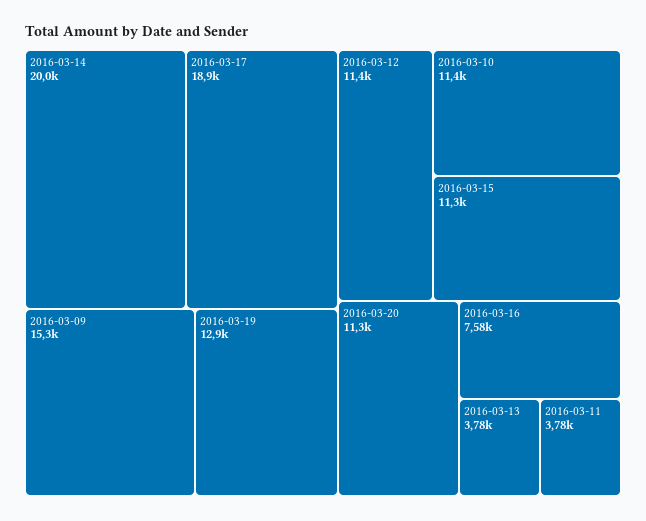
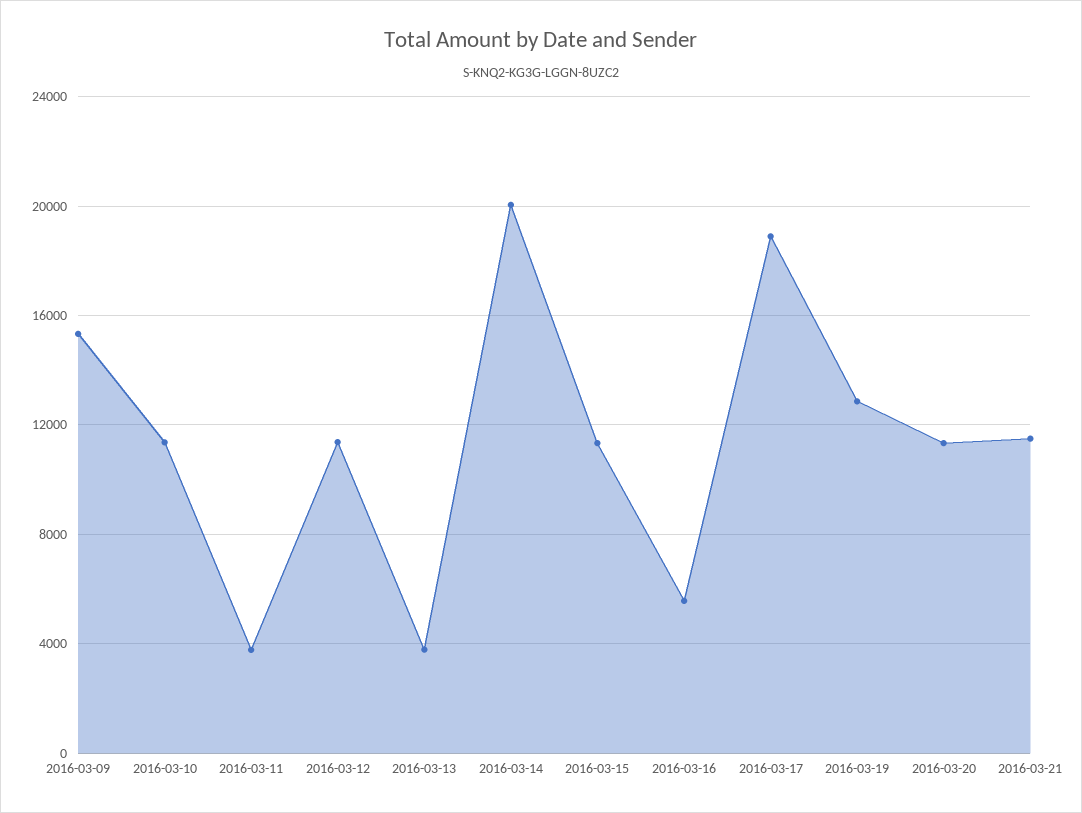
2016-03-16: 7580 -> 5500
2016-03-21: none -> 11500

